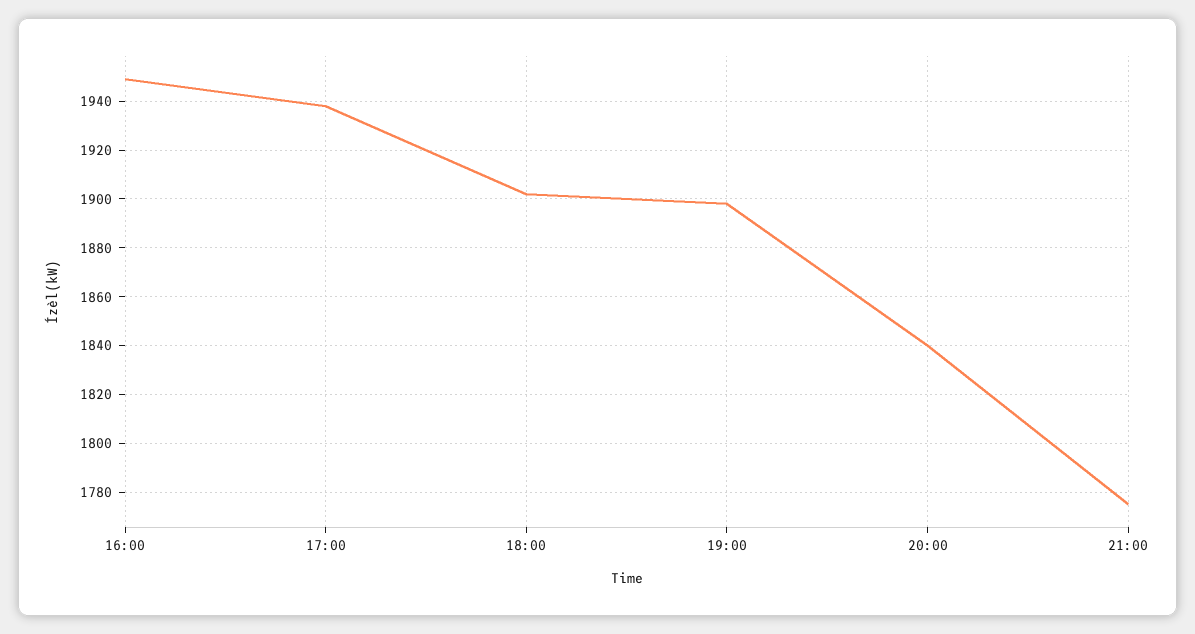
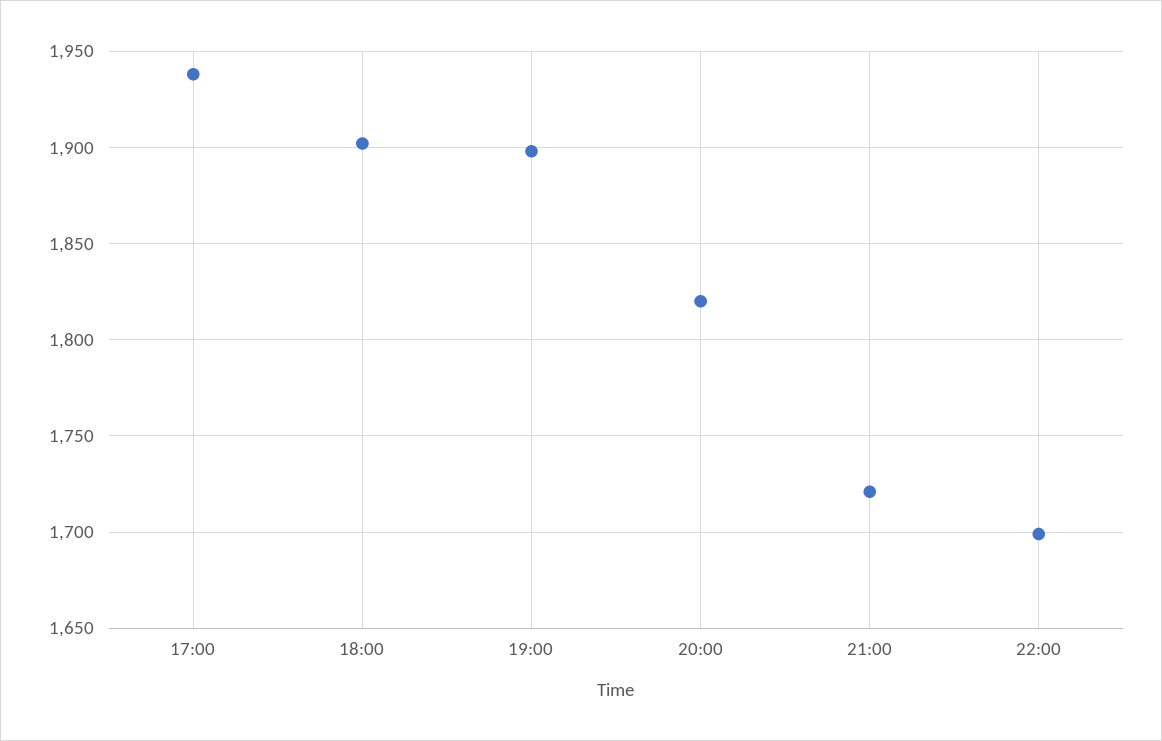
16:00: 1950 -> none
20:00: 1840 -> 1820
21:00: 1775 -> 1720
22:00: none -> 1700

